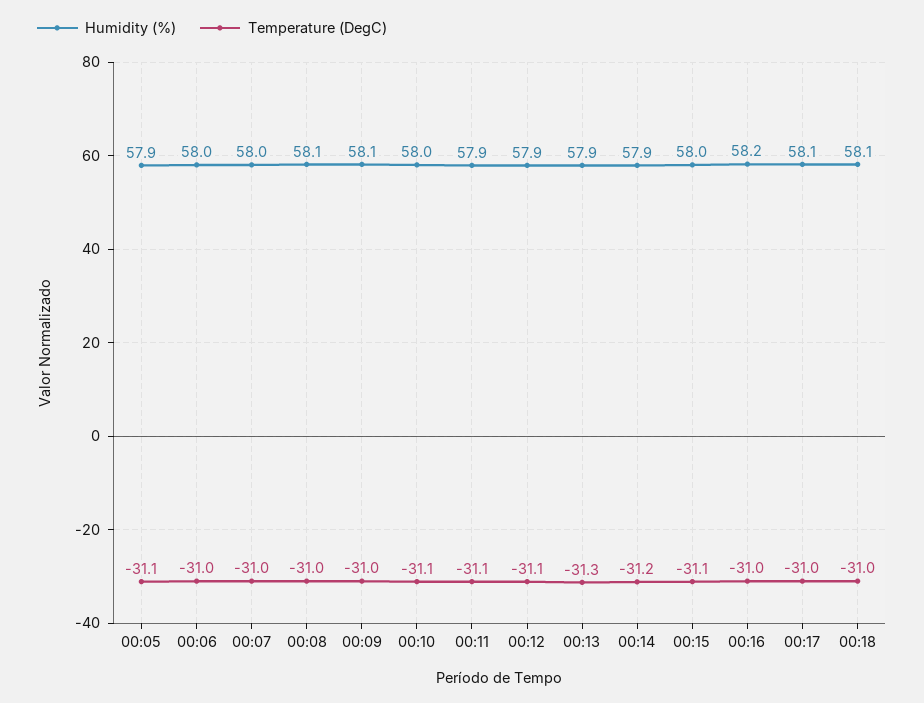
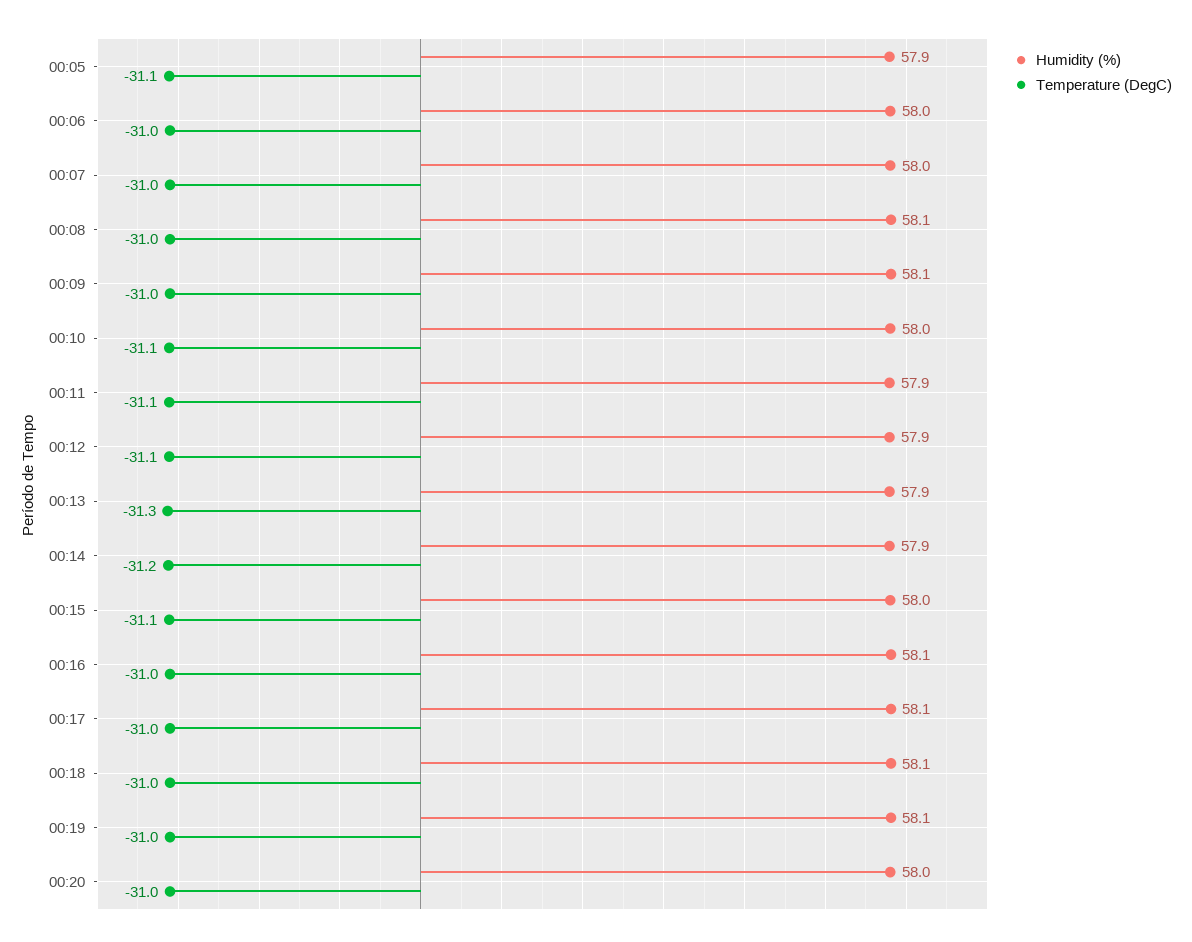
Humidity (%), 00:16: 58.2 -> 58.1
Humidity (%), 00:19: none -> 58.1
Temperature (DegC), 00:19: none -> -31
Humidity (%), 00:20: none -> 58
Temperature (DegC), 00:20: none -> -31

